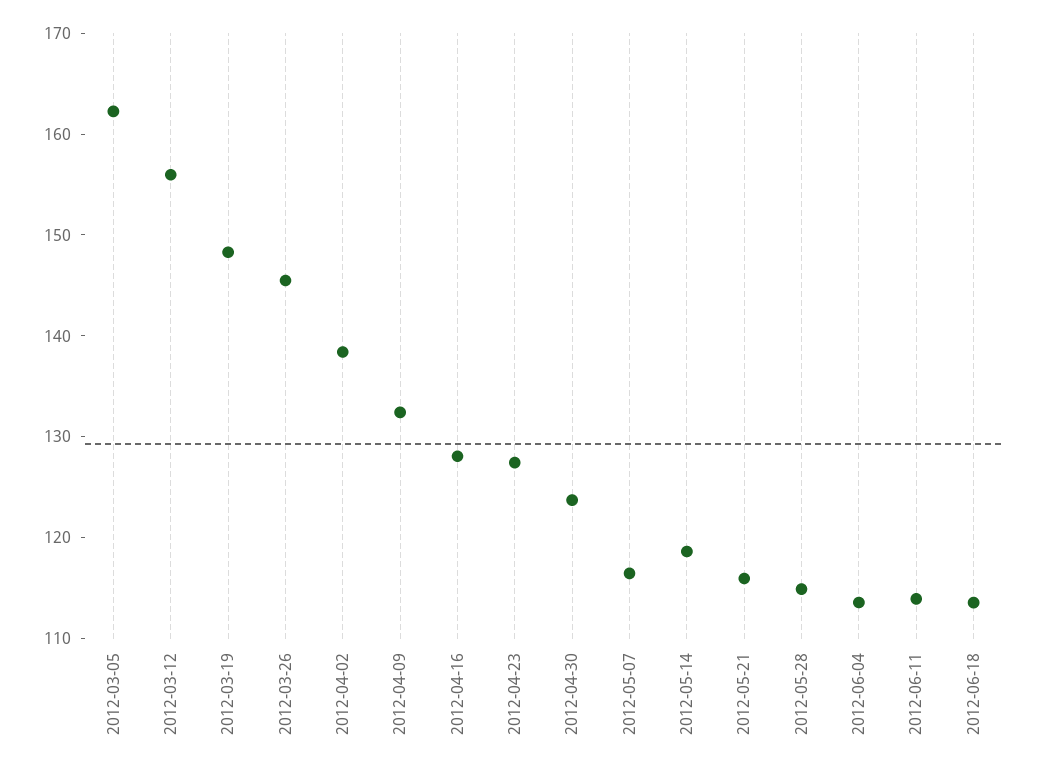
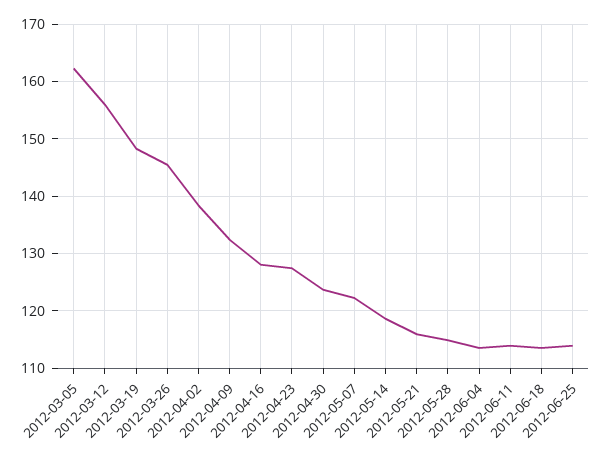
2012-05-07: 116 -> 122
2012-06-25: none -> 114

